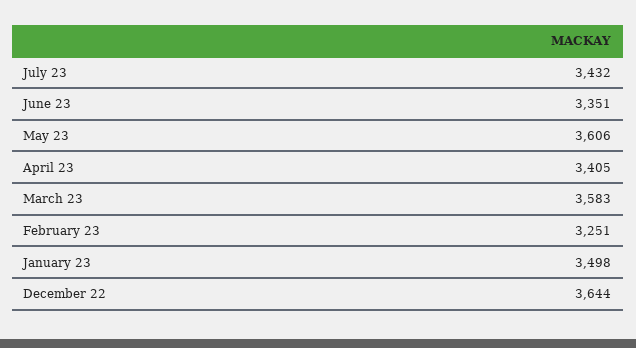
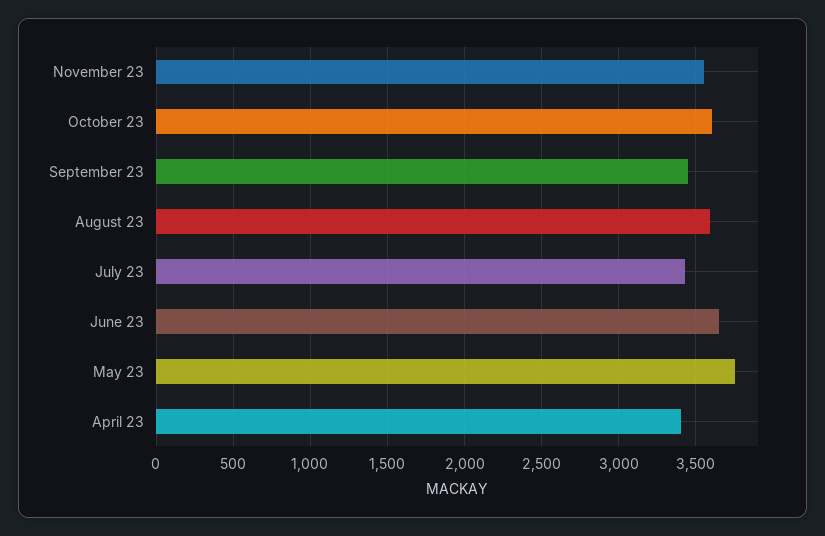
June 23: 3351 -> 3650
May 23: 3606 -> 3750
March 23: 3583 -> none
February 23: 3251 -> none
January 23: 3498 -> none
December 22: 3644 -> none
November 23: none -> 3550
October 23: none -> 3600
September 23: none -> 3450
August 23: none -> 3600

